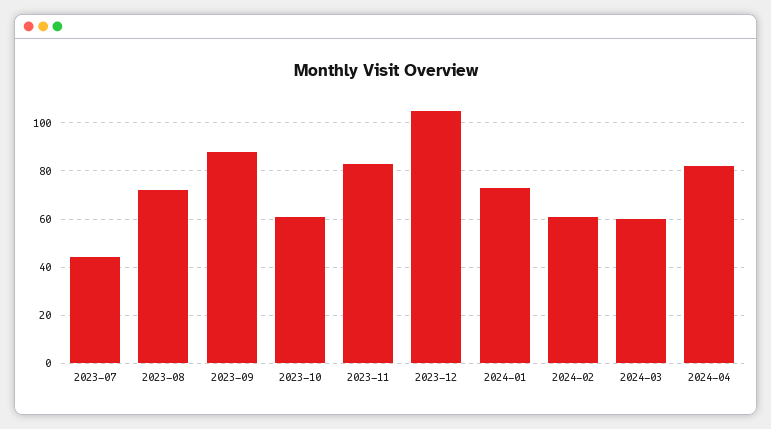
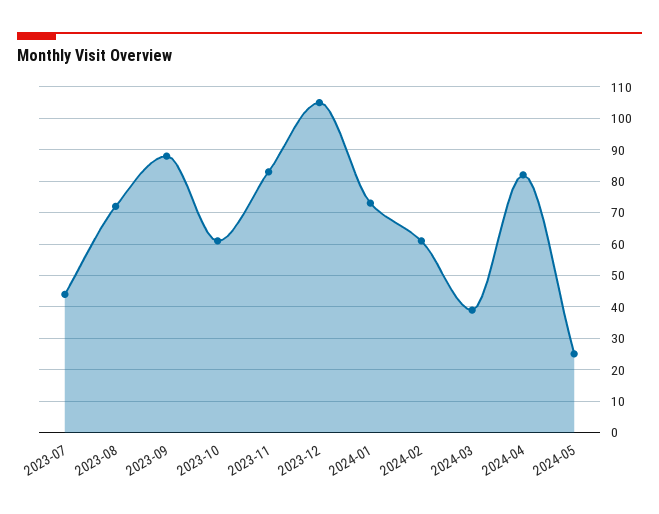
2024-03: 60 -> 40
2024-05: none -> 25

